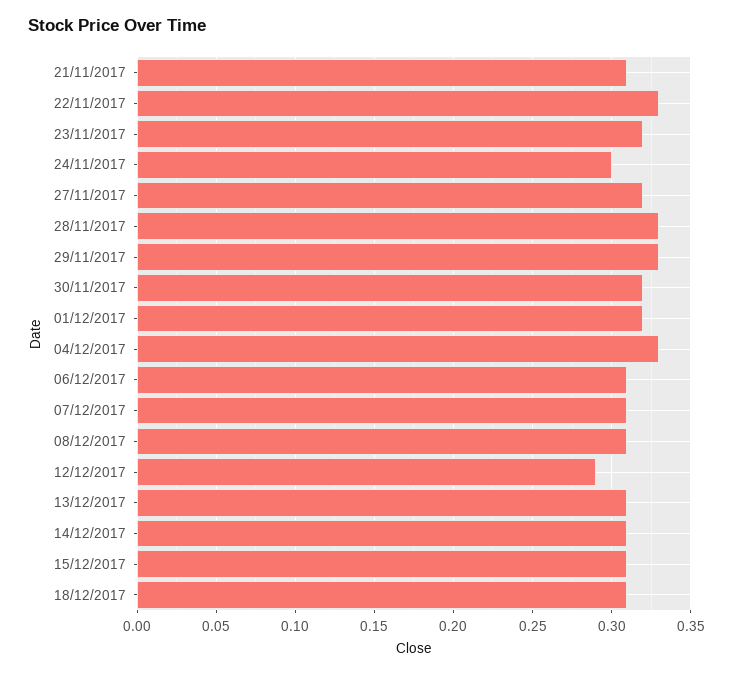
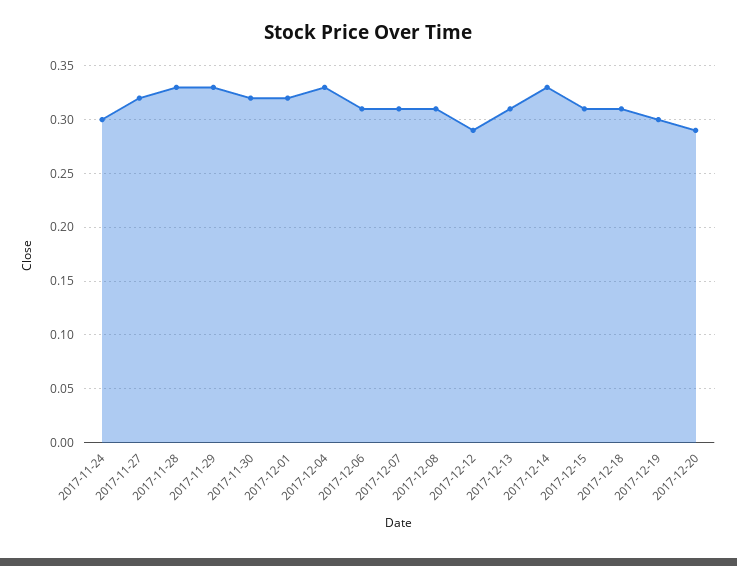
21/11/2017: 0.31 -> none
22/11/2017: 0.33 -> none
23/11/2017: 0.32 -> none
14/12/2017: 0.31 -> 0.33
2017-12-19: none -> 0.3
2017-12-20: none -> 0.29

